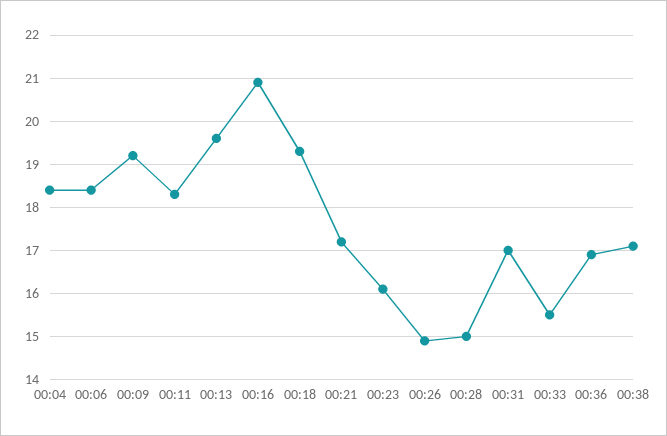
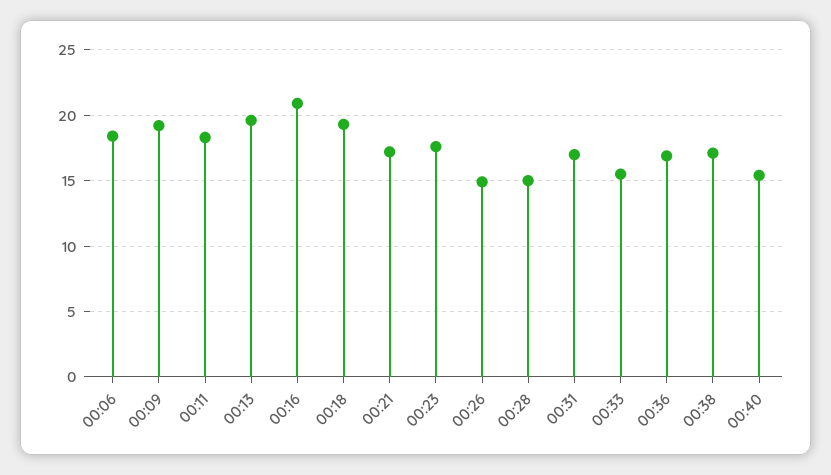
00:04: 18.5 -> none
00:23: 16 -> 17.5
00:40: none -> 15.5

